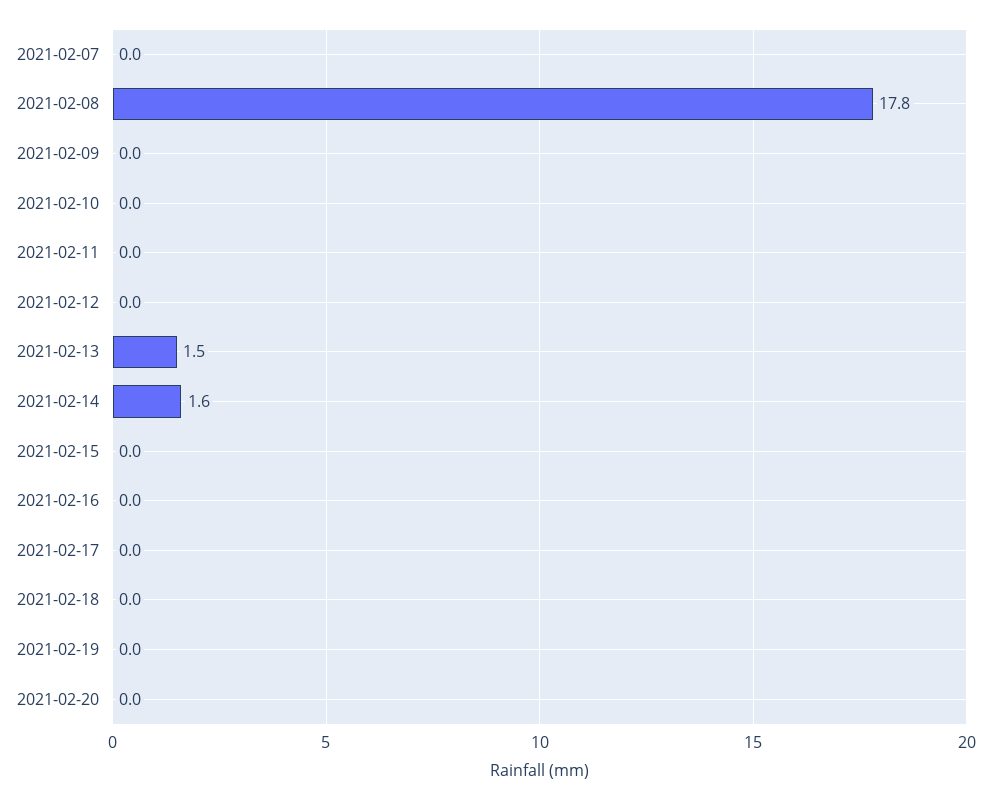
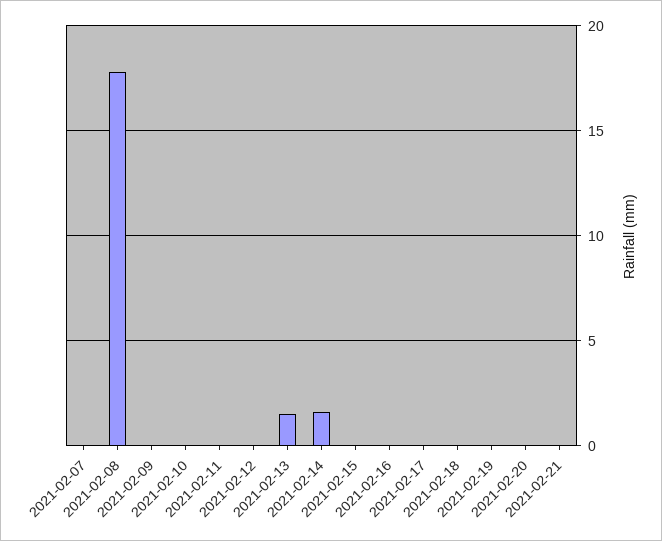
2021-02-21: none -> 0

